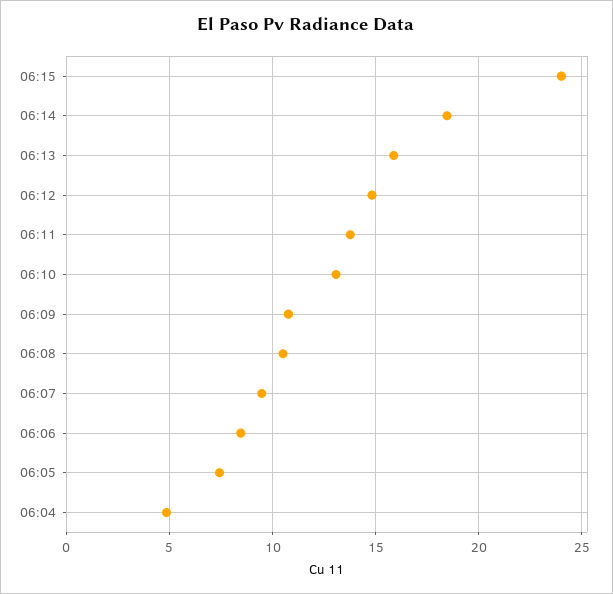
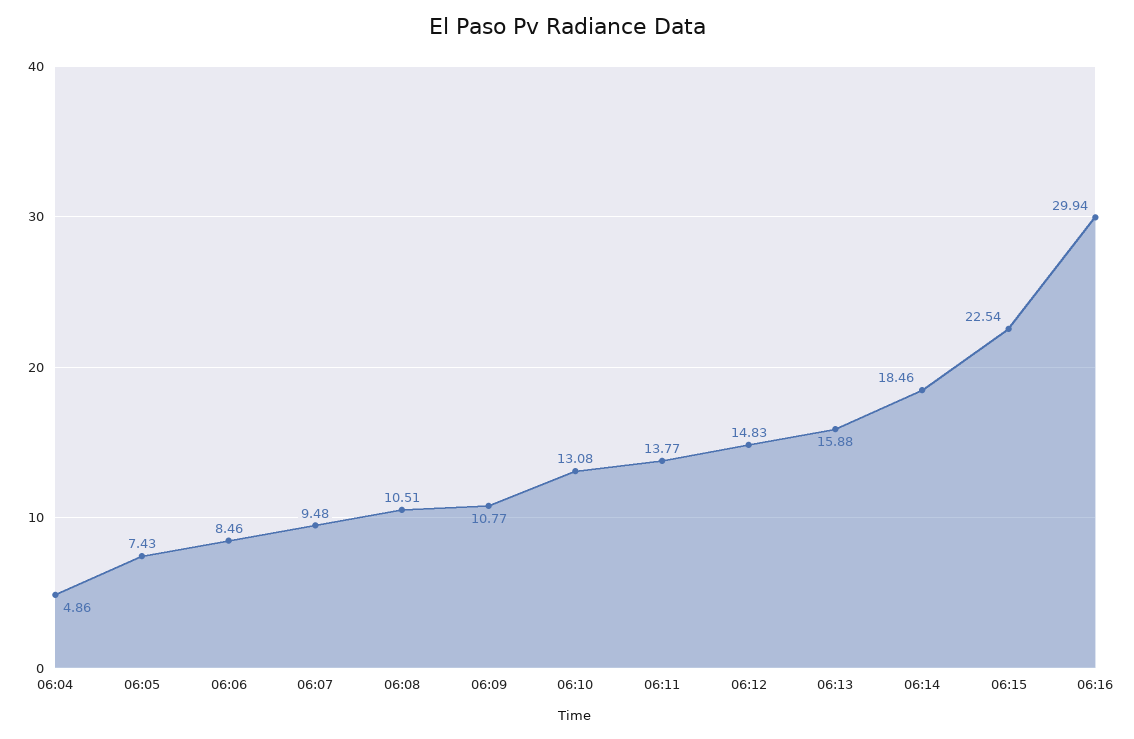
06:15: 24 -> 22.54
06:16: none -> 29.94

